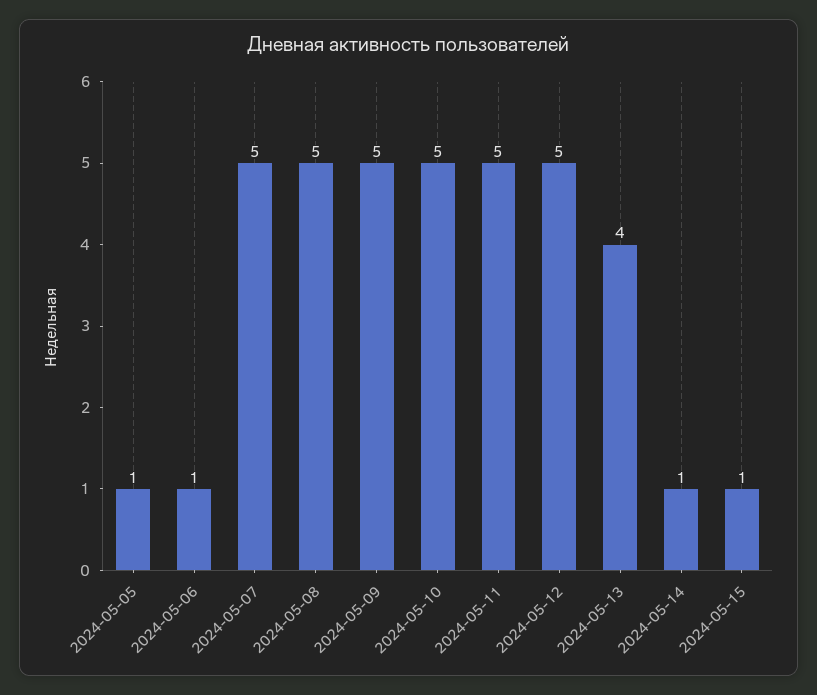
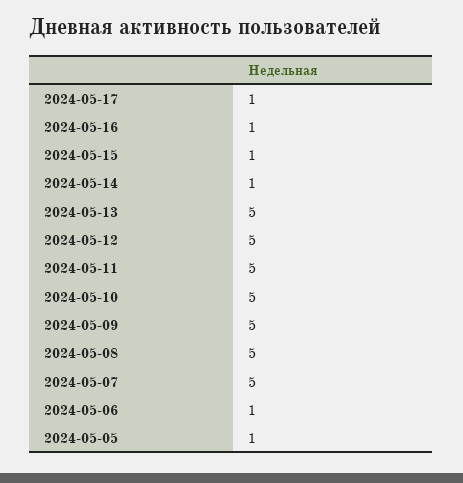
2024-05-13: 4 -> 5
2024-05-17: none -> 1
2024-05-16: none -> 1

